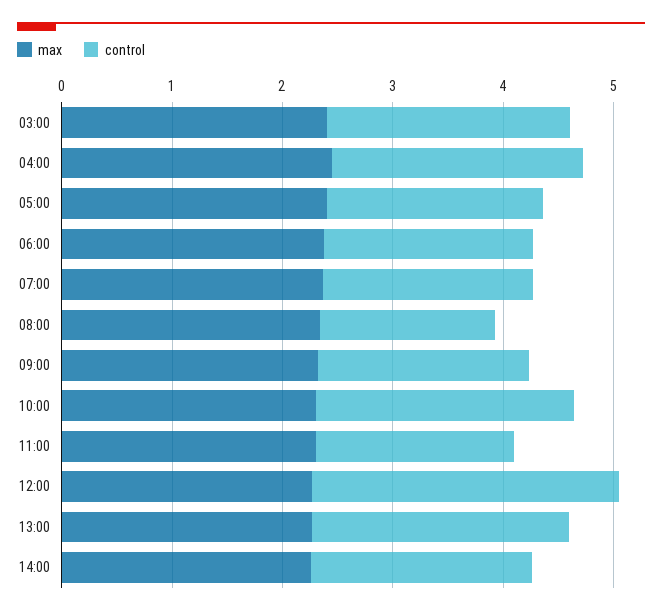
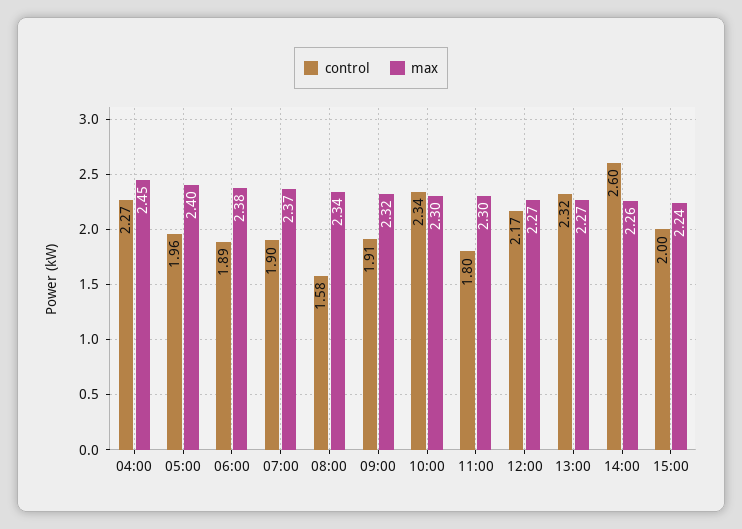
max, 03:00: 2.4 -> none
control, 03:00: 2.2 -> none
control, 12:00: 2.8 -> 2.17
control, 14:00: 2 -> 2.6
control, 15:00: none -> 2
max, 15:00: none -> 2.24

